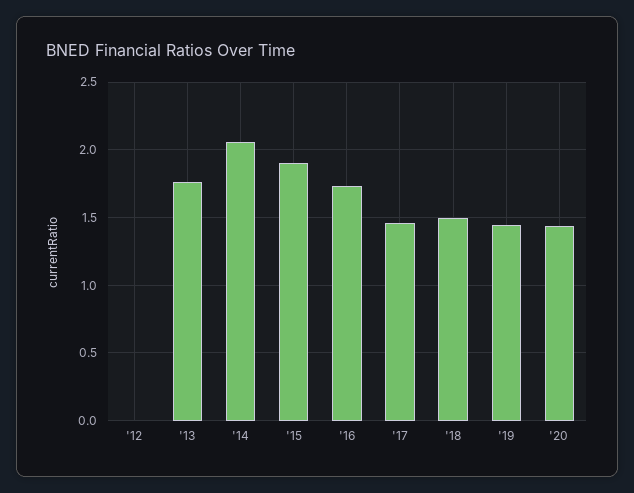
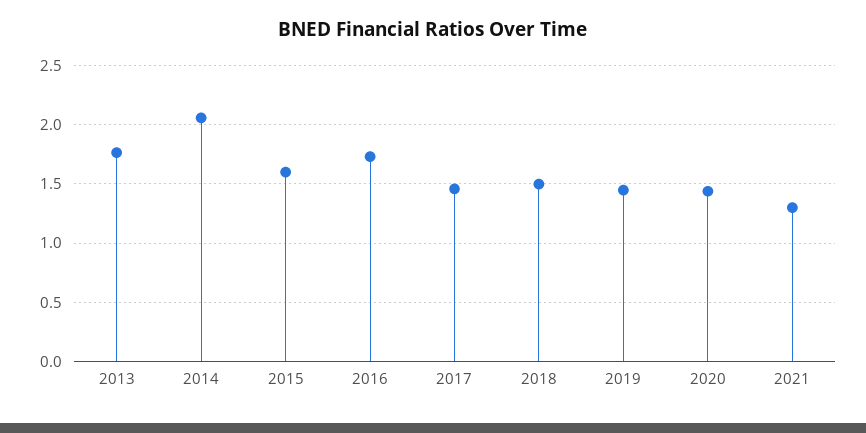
'12: 0 -> none
'15: 1.9 -> 1.6
2021: none -> 1.3

